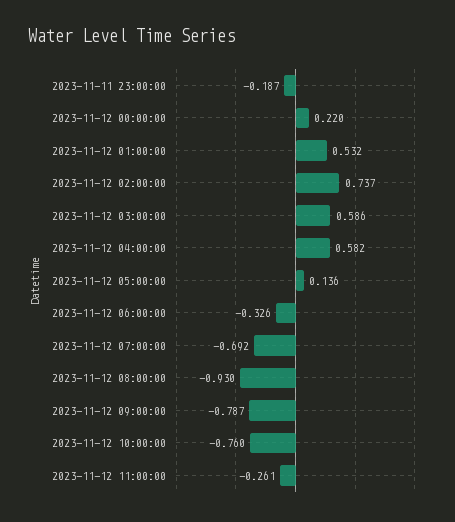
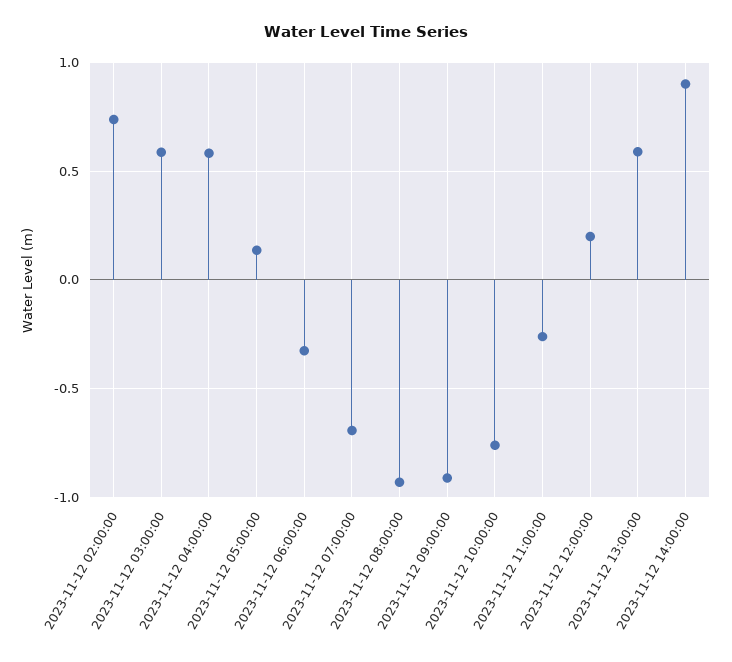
2023-11-11 23:00:00: -0.187 -> none
2023-11-12 00:00:00: 0.22 -> none
2023-11-12 01:00:00: 0.532 -> none
2023-11-12 09:00:00: -0.787 -> -0.9
2023-11-12 12:00:00: none -> 0.2
2023-11-12 13:00:00: none -> 0.6
2023-11-12 14:00:00: none -> 0.9

